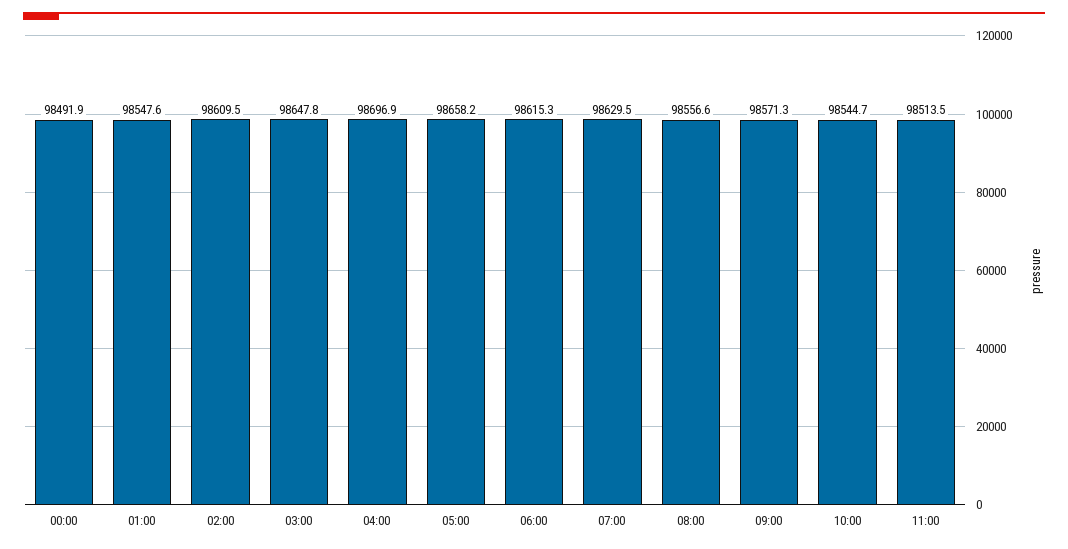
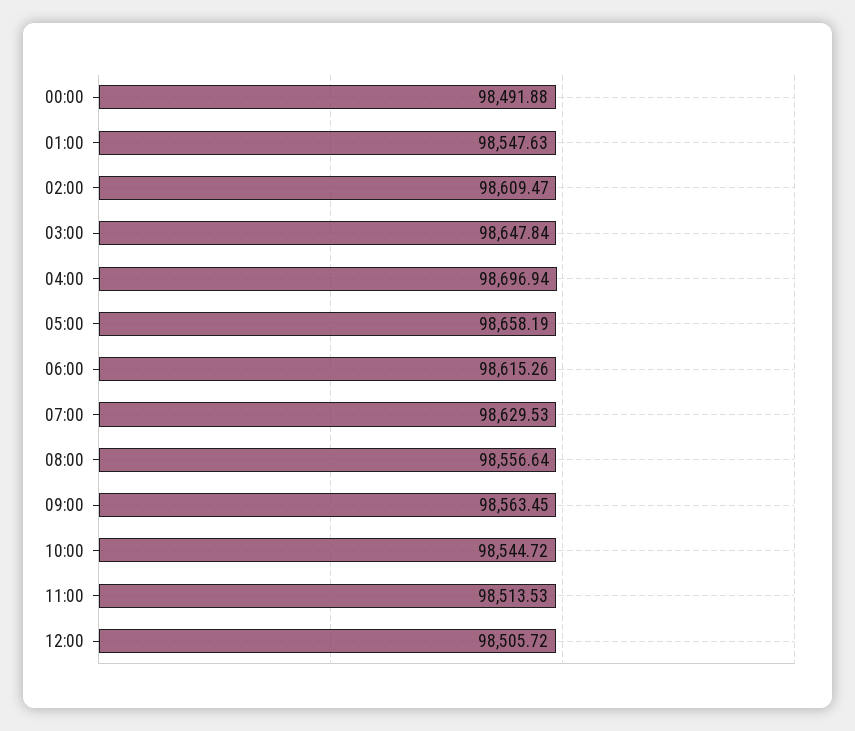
09:00: 98571.3 -> 98563.45
12:00: none -> 98505.72

